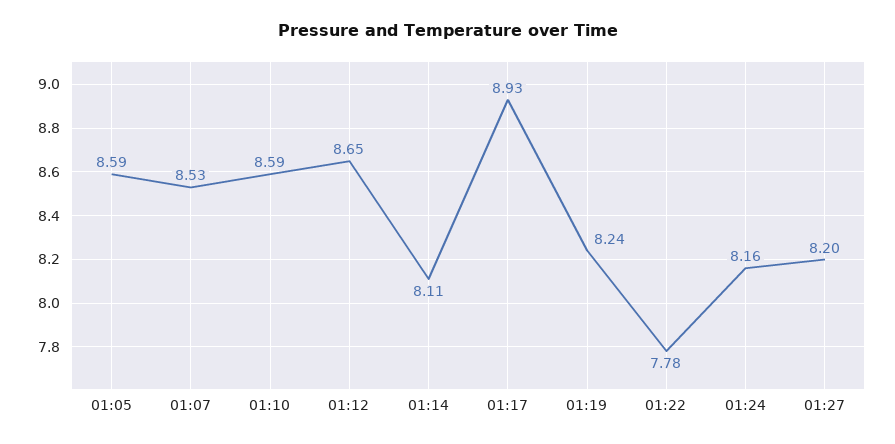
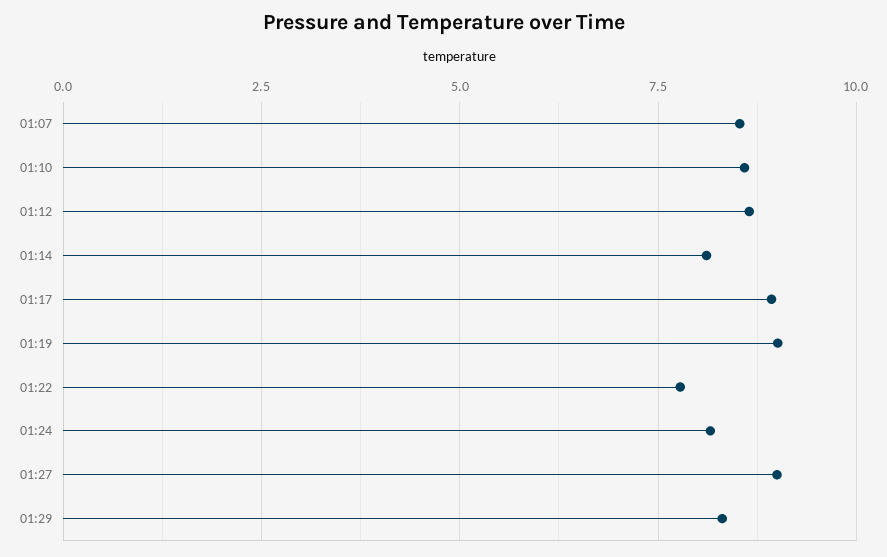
01:05: 8.59 -> none
01:19: 8.24 -> 9
01:27: 8.2 -> 9
01:29: none -> 8.25

